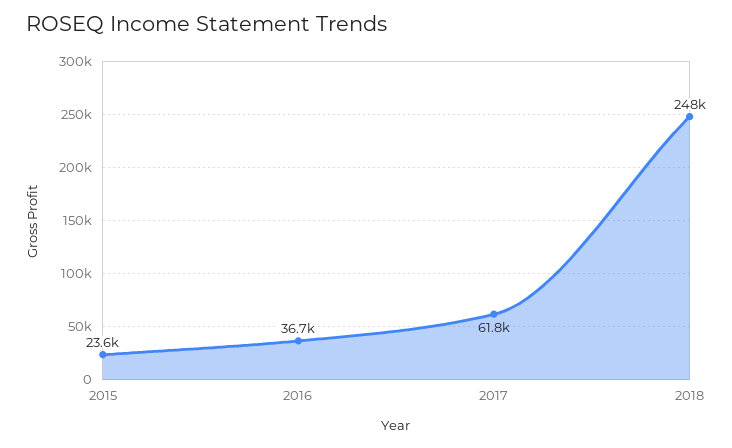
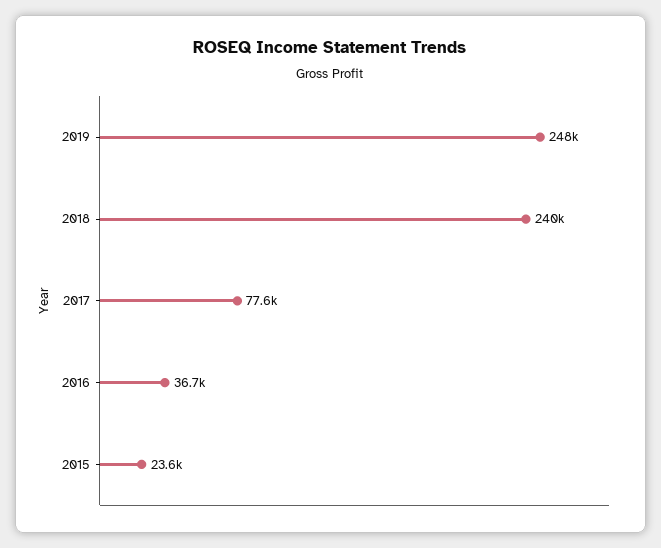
2017: 61800 -> 77600
2018: 248000 -> 240000
2019: none -> 248000

